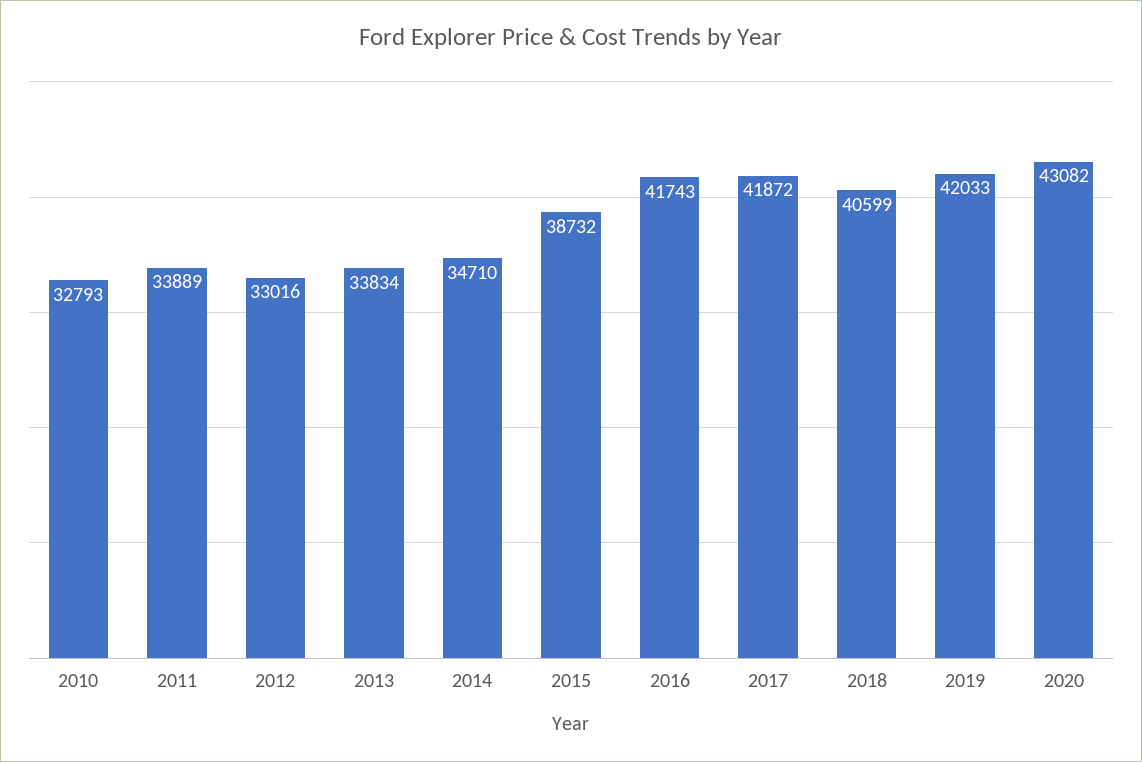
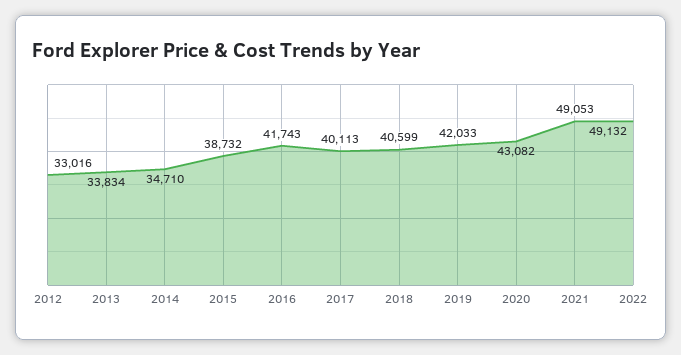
2010: 32793 -> none
2011: 33889 -> none
2017: 41872 -> 40113
2021: none -> 49053
2022: none -> 49132

